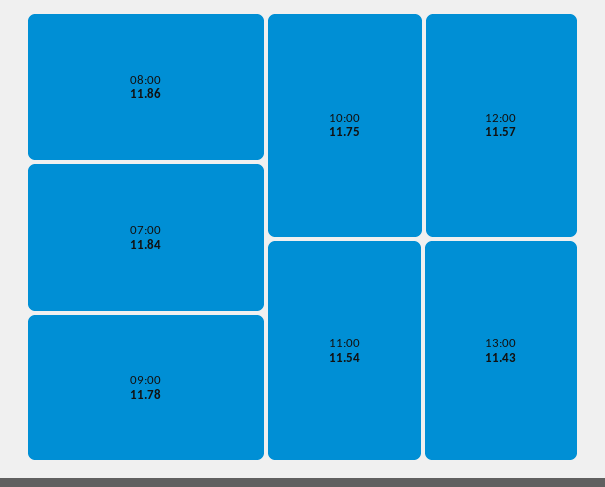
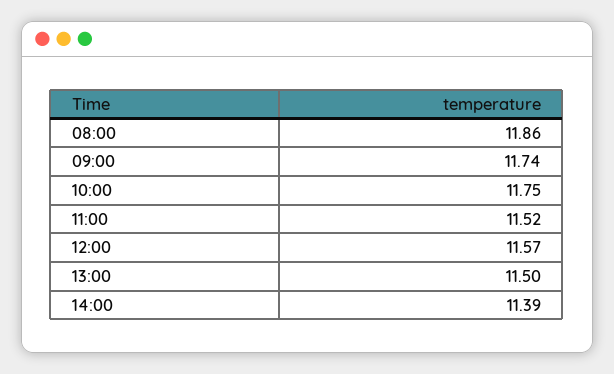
07:00: 11.84 -> none
09:00: 11.78 -> 11.74
11:00: 11.54 -> 11.52
13:00: 11.43 -> 11.5
14:00: none -> 11.39

